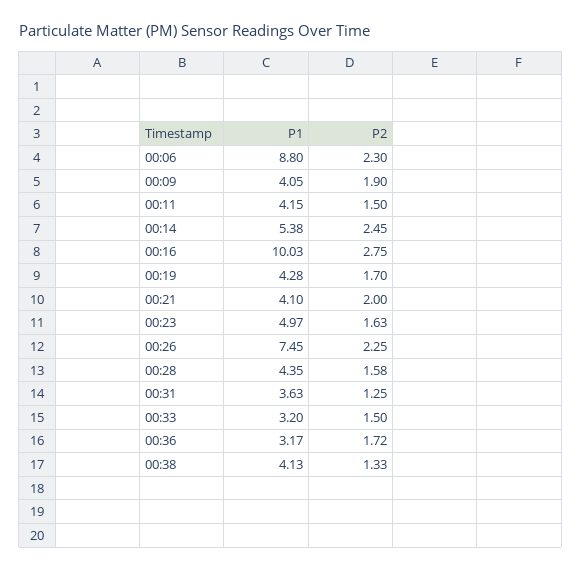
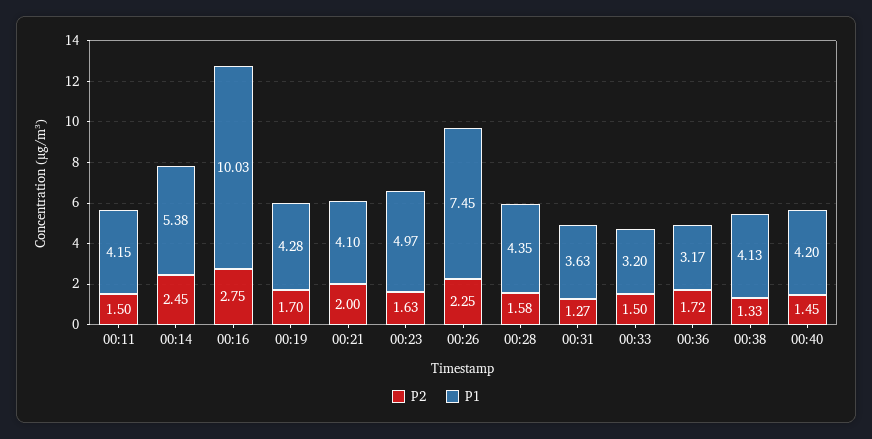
P1, 00:06: 8.8 -> none
P2, 00:06: 2.3 -> none
P1, 00:09: 4.05 -> none
P2, 00:09: 1.9 -> none
P2, 00:31: 1.25 -> 1.27
P2, 00:40: none -> 1.45
P1, 00:40: none -> 4.2

